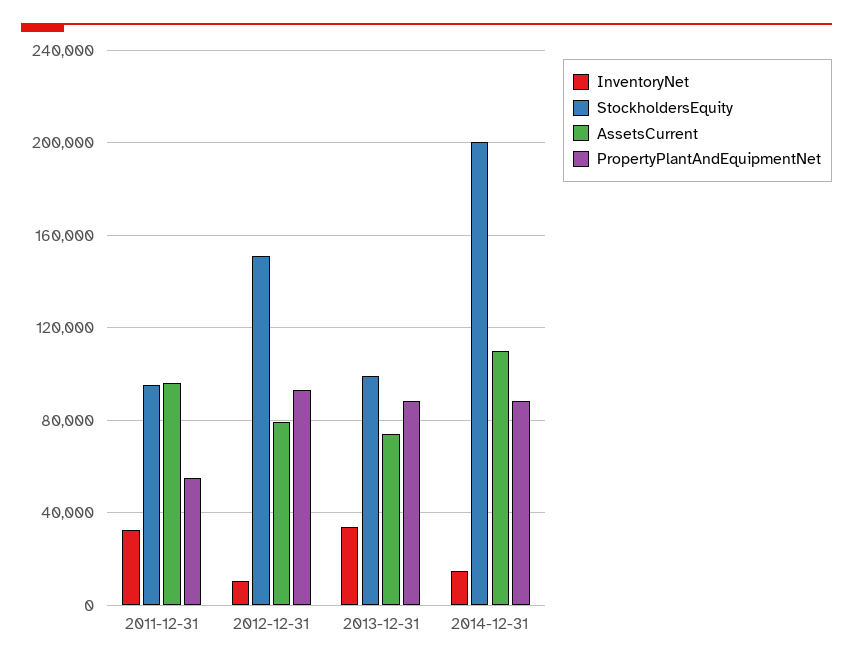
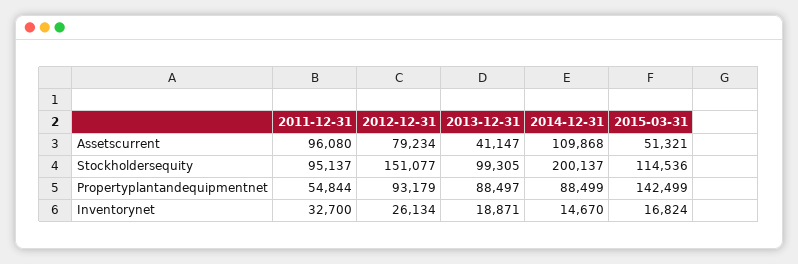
InventoryNet, 2012-12-31: 10000 -> 26134
InventoryNet, 2013-12-31: 35000 -> 18871
AssetsCurrent, 2013-12-31: 75000 -> 41147
AssetsCurrent, 2015-03-31: none -> 51321
StockholdersEquity, 2015-03-31: none -> 114536
PropertyPlantAndEquipmentNet, 2015-03-31: none -> 142499
InventoryNet, 2015-03-31: none -> 16824

